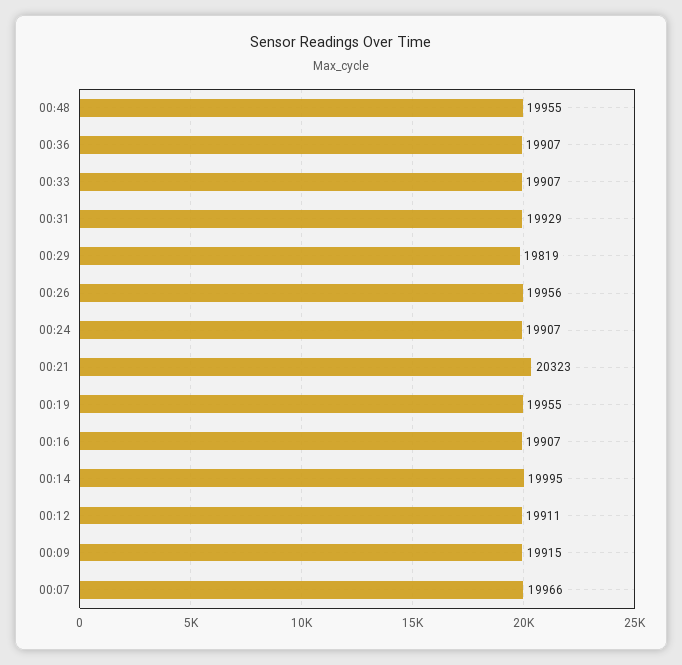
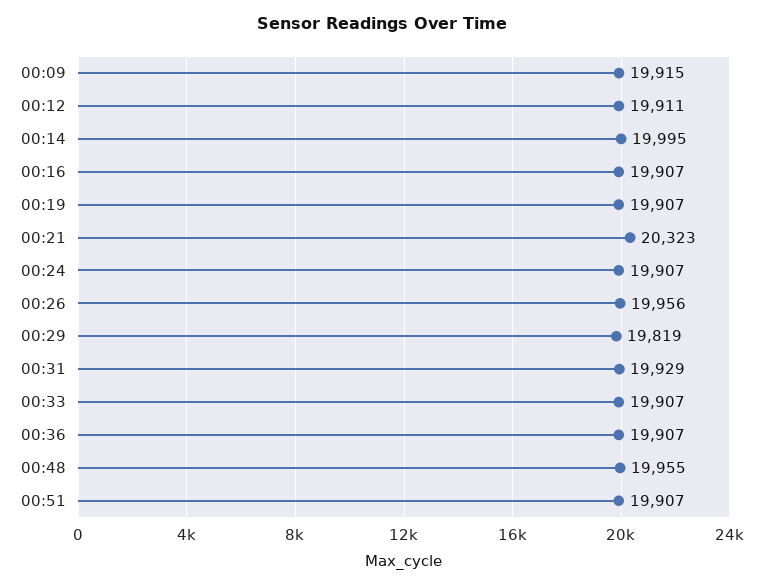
00:19: 19955 -> 19907
00:07: 19966 -> none
00:51: none -> 19907

